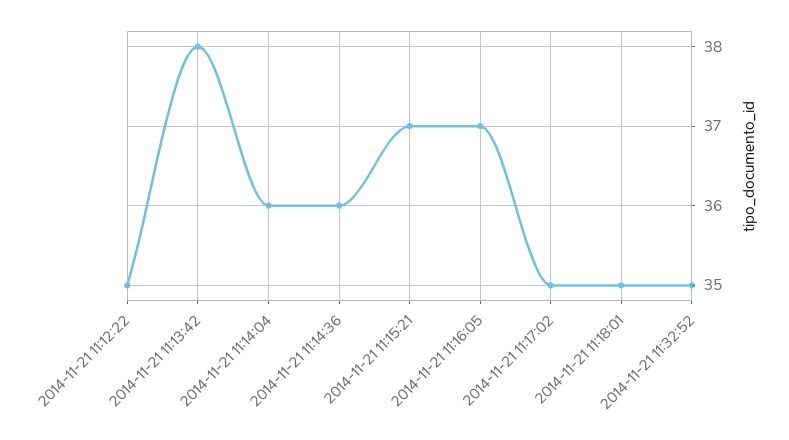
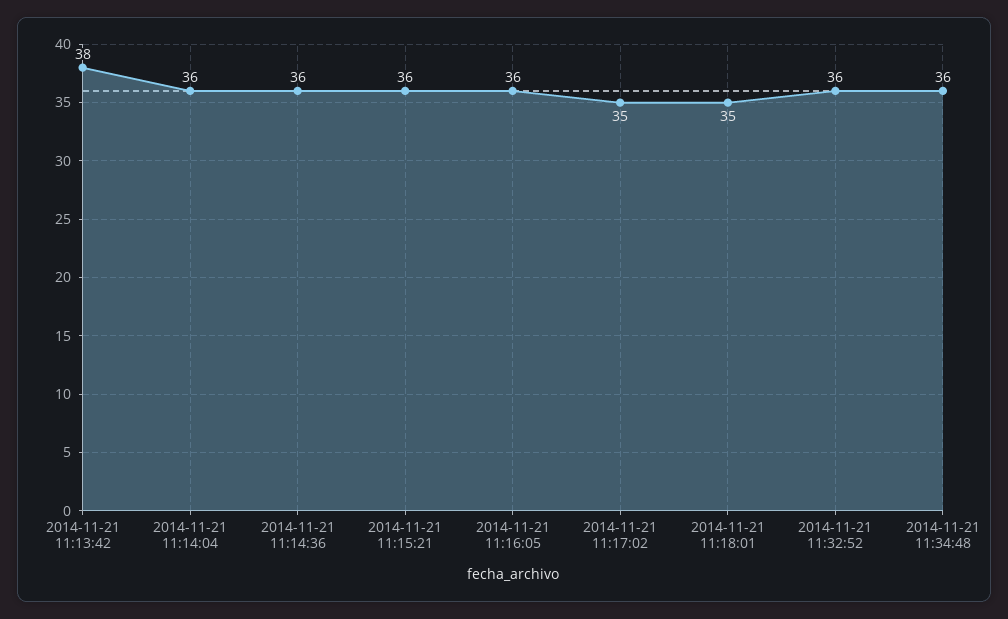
2014-11-21 11:12:22: 35 -> none
2014-11-21 11:15:21: 37 -> 36
2014-11-21 11:16:05: 37 -> 36
2014-11-21 11:32:52: 35 -> 36
2014-11-21 11:34:48: none -> 36

